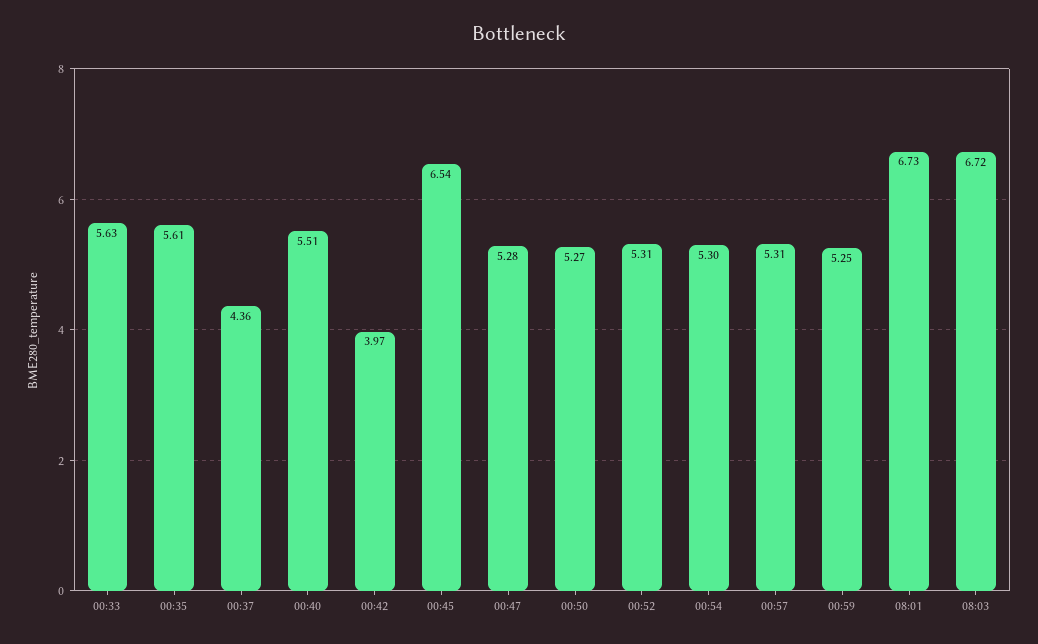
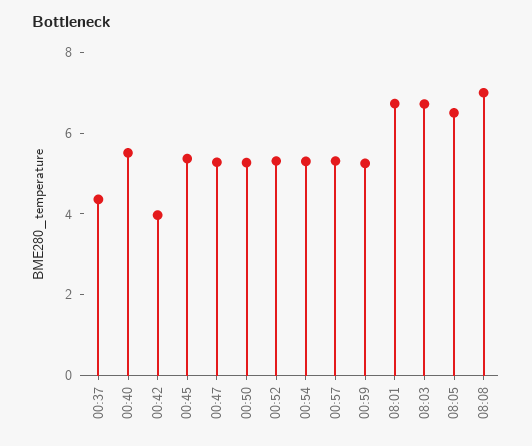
00:33: 5.63 -> none
00:35: 5.61 -> none
00:45: 6.54 -> 5.5
08:05: none -> 6.5
08:08: none -> 7

